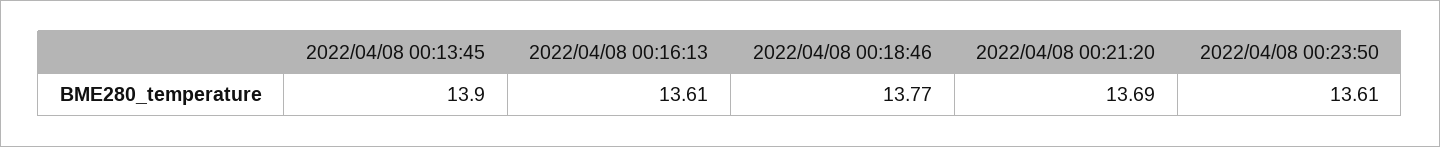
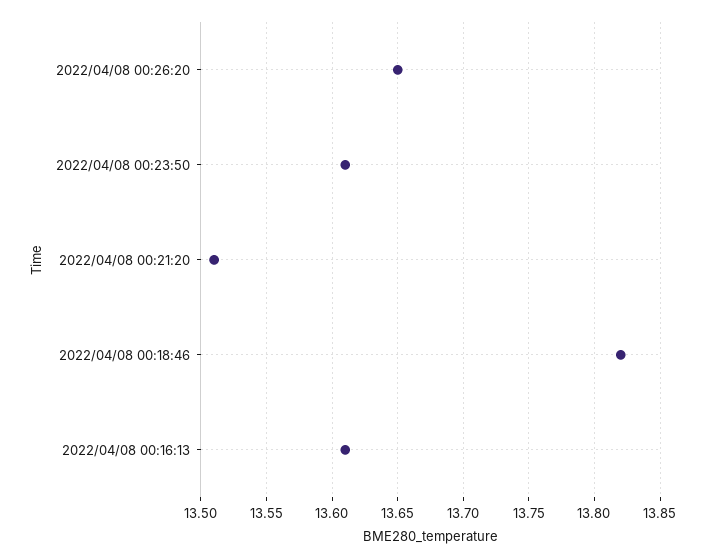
2022/04/08 00:13:45: 13.9 -> none
2022/04/08 00:18:46: 13.77 -> 13.82
2022/04/08 00:21:20: 13.69 -> 13.51
2022/04/08 00:26:20: none -> 13.65

